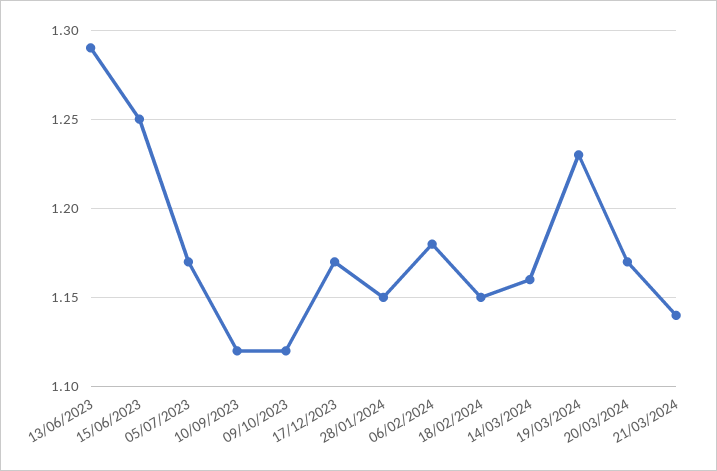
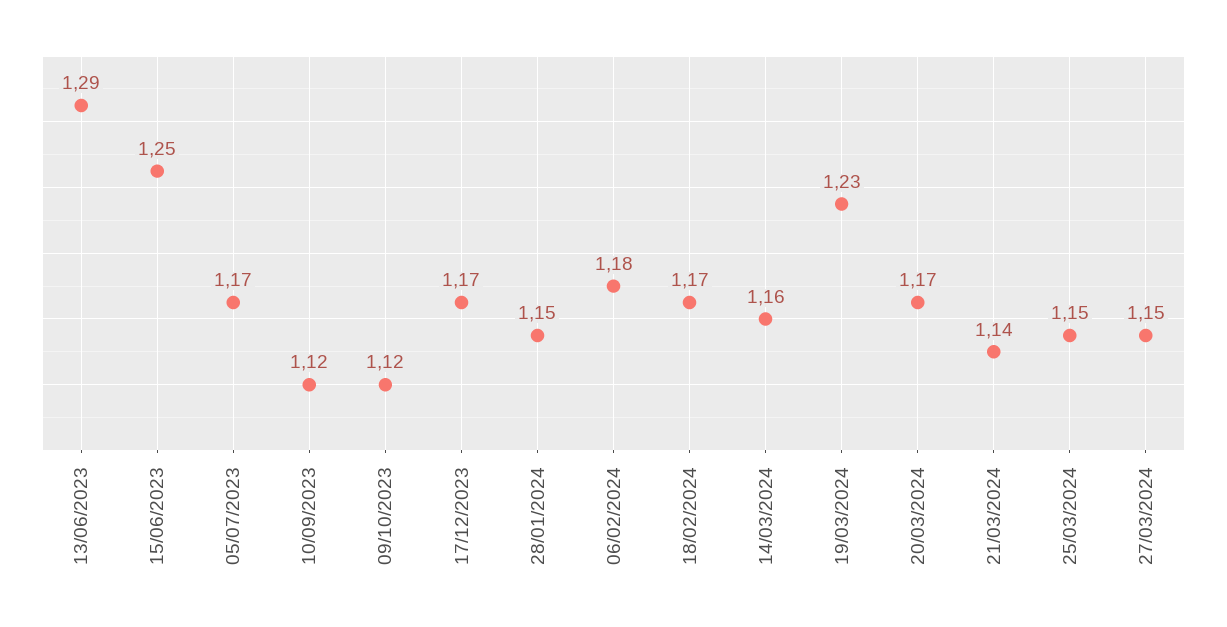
18/02/2024: 1.15 -> 1.17
25/03/2024: none -> 1.15
27/03/2024: none -> 1.15

